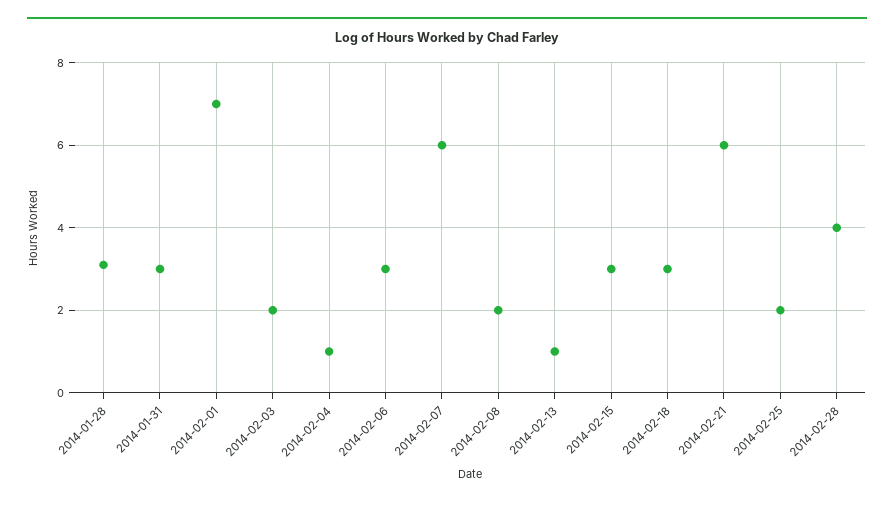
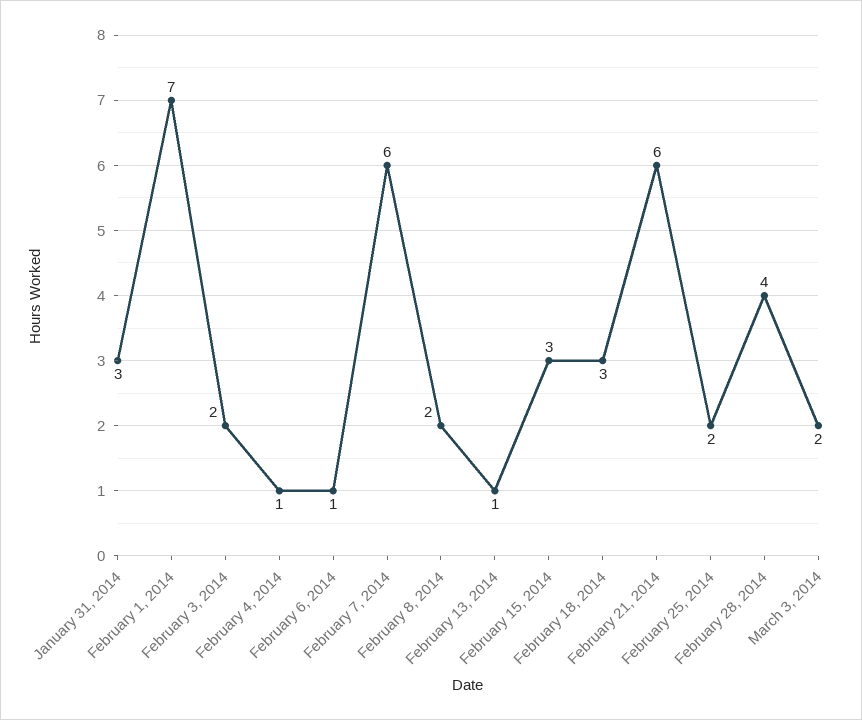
2014-01-28: 3 -> none
2014-02-06: 3 -> 1
March 3, 2014: none -> 2

